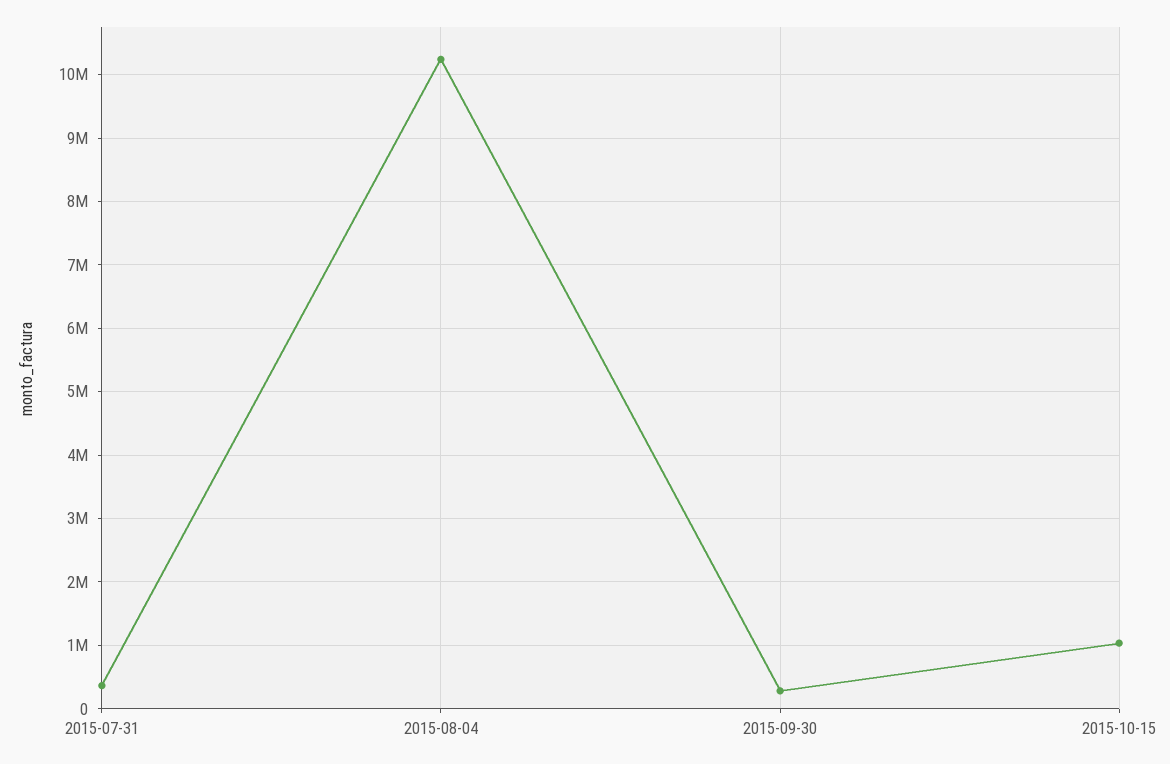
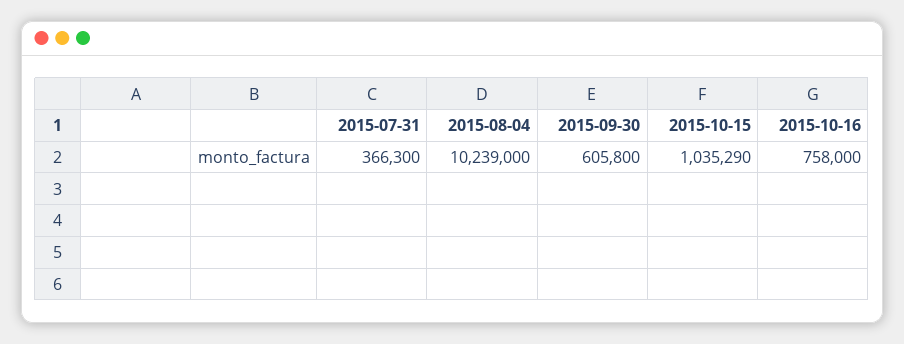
2015-09-30: 300000 -> 605800
2015-10-16: none -> 758000

